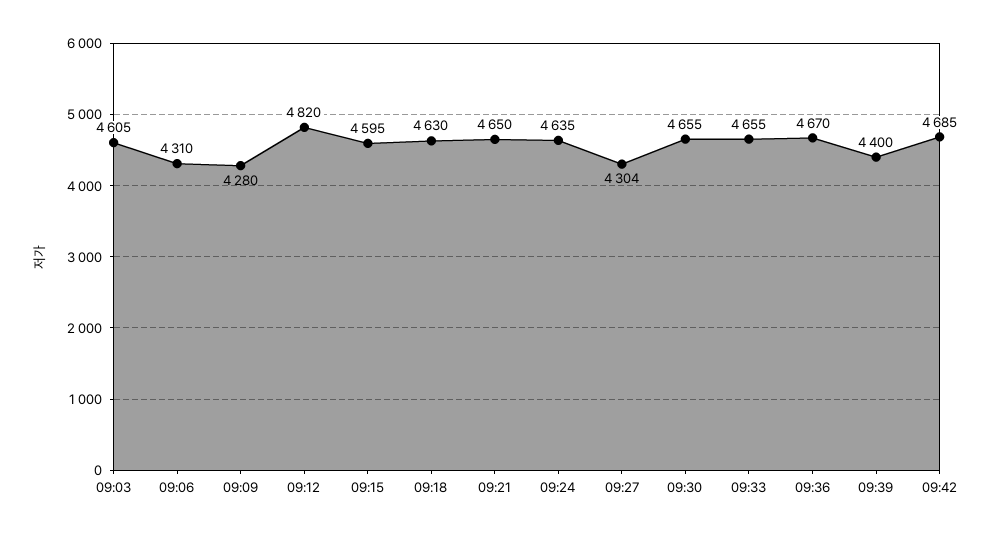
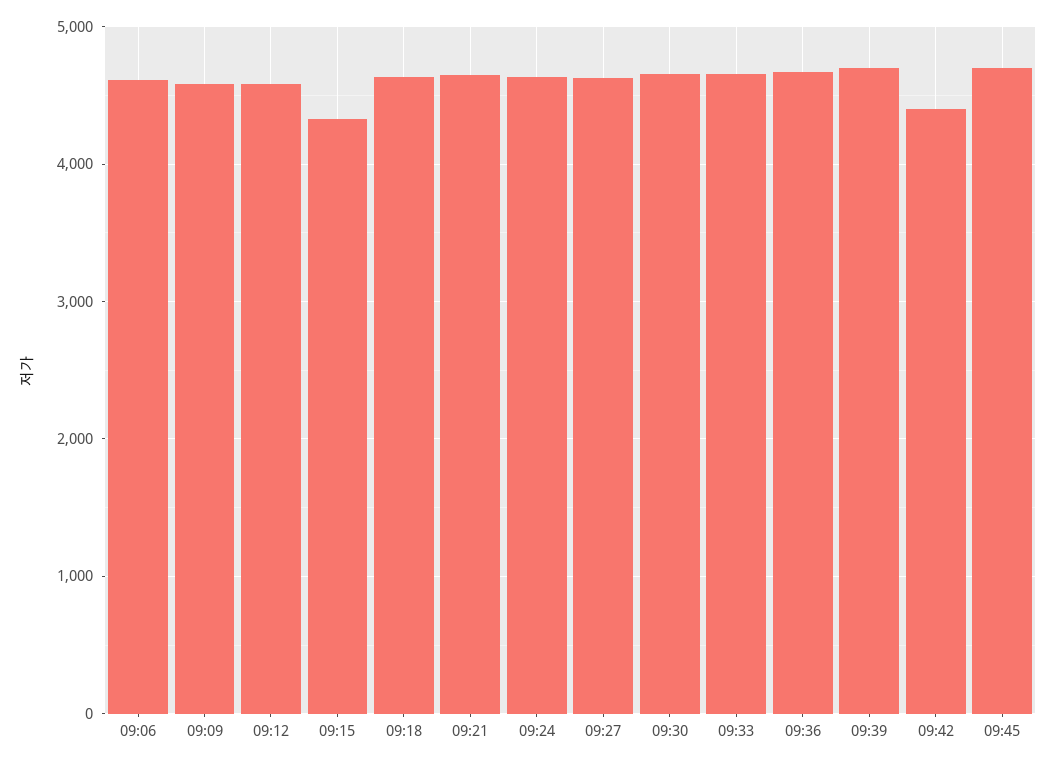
09:03: 4605 -> none
09:06: 4310 -> 4600
09:09: 4280 -> 4600
09:12: 4820 -> 4600
09:15: 4595 -> 4300
09:27: 4304 -> 4600
09:39: 4400 -> 4700
09:42: 4685 -> 4400
09:45: none -> 4700

